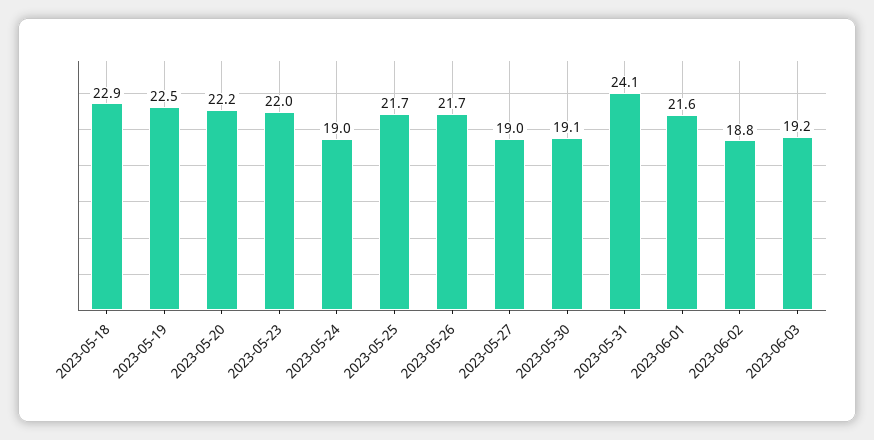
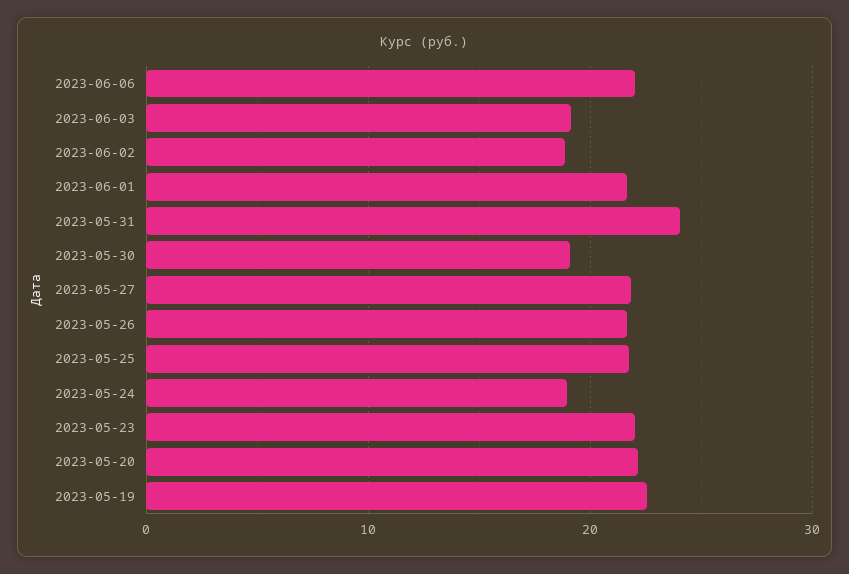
2023-05-18: 22.9 -> none
2023-05-27: 19 -> 22
2023-06-06: none -> 22

